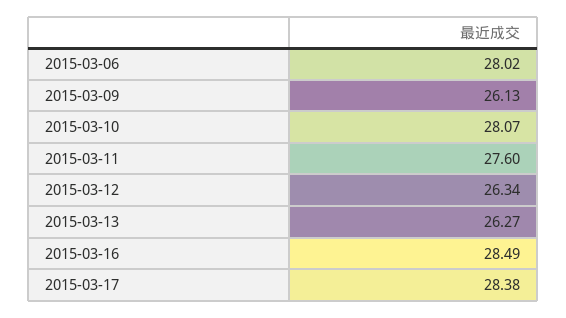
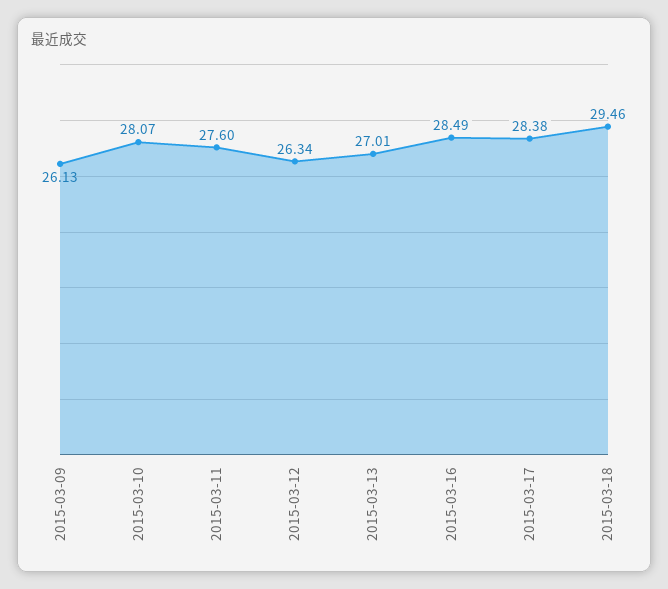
2015-03-06: 28.02 -> none
2015-03-13: 26.27 -> 27.01
2015-03-18: none -> 29.46

